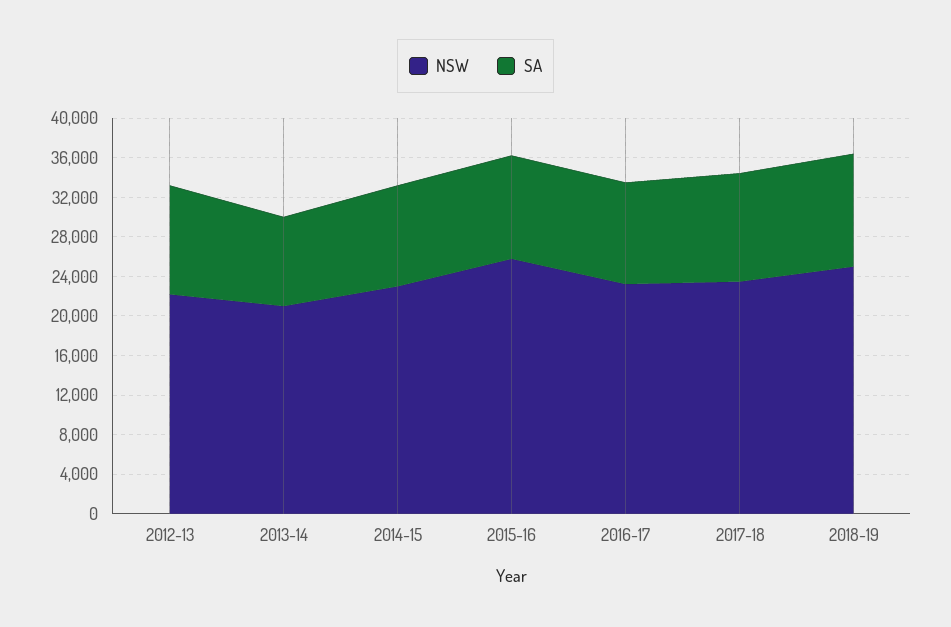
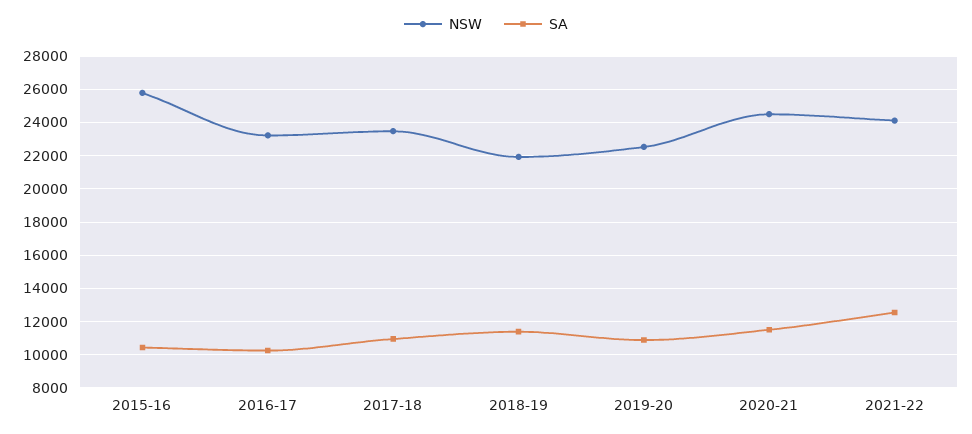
NSW, 2012-13: 22000 -> none
SA, 2012-13: 11000 -> none
NSW, 2013-14: 21000 -> none
SA, 2013-14: 9000 -> none
NSW, 2014-15: 23000 -> none
SA, 2014-15: 10000 -> none
NSW, 2018-19: 25000 -> 22000
NSW, 2019-20: none -> 22500
SA, 2019-20: none -> 11000
NSW, 2020-21: none -> 24500
SA, 2020-21: none -> 11500
NSW, 2021-22: none -> 24000
SA, 2021-22: none -> 12500

